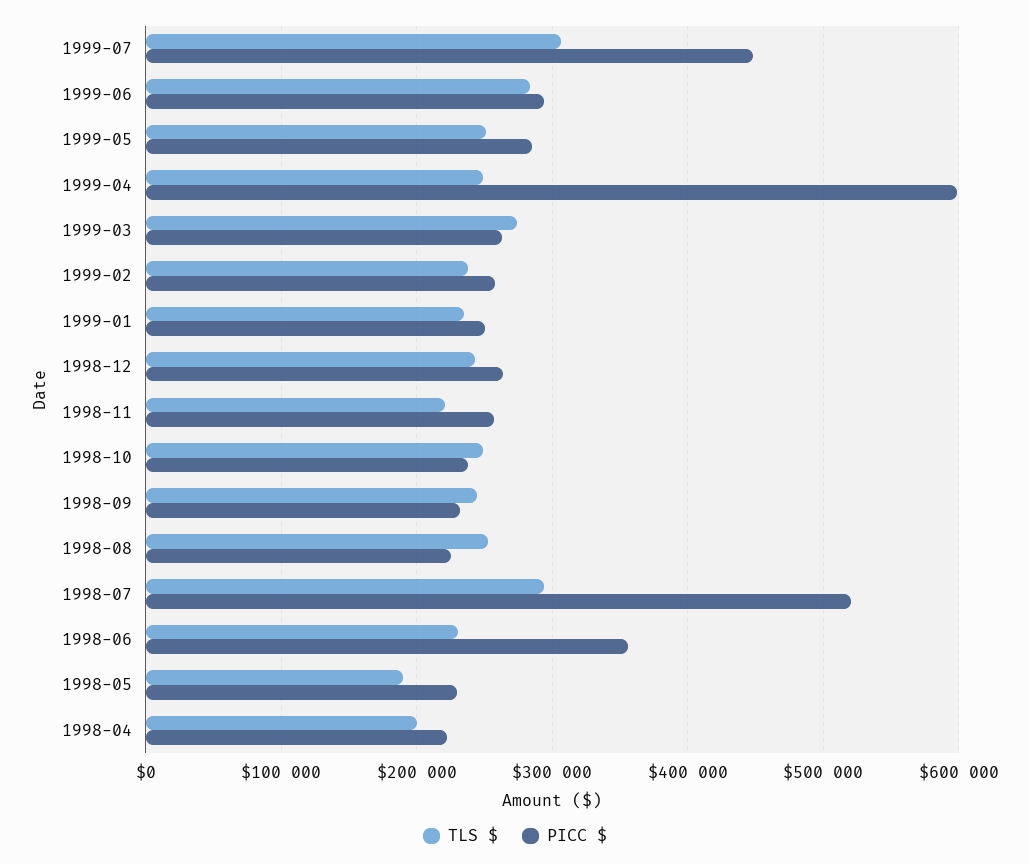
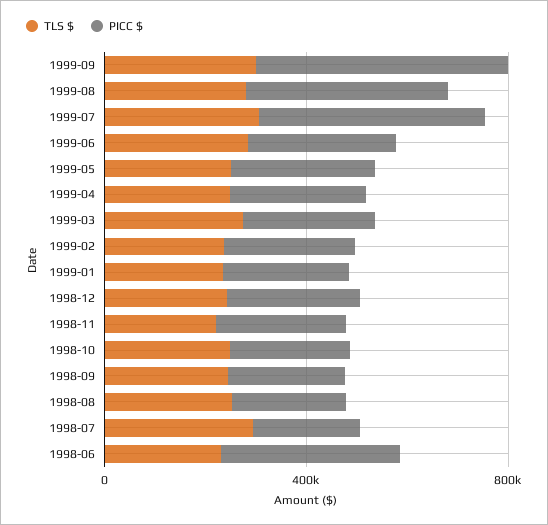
PICC $, 1999-04: 600000 -> 300000
PICC $, 1998-07: 520000 -> 200000
TLS $, 1998-05: 190000 -> none
PICC $, 1998-05: 230000 -> none
TLS $, 1998-04: 200000 -> none
PICC $, 1998-04: 220000 -> none
TLS $, 1999-09: none -> 300000
PICC $, 1999-09: none -> 500000
TLS $, 1999-08: none -> 300000
PICC $, 1999-08: none -> 400000

